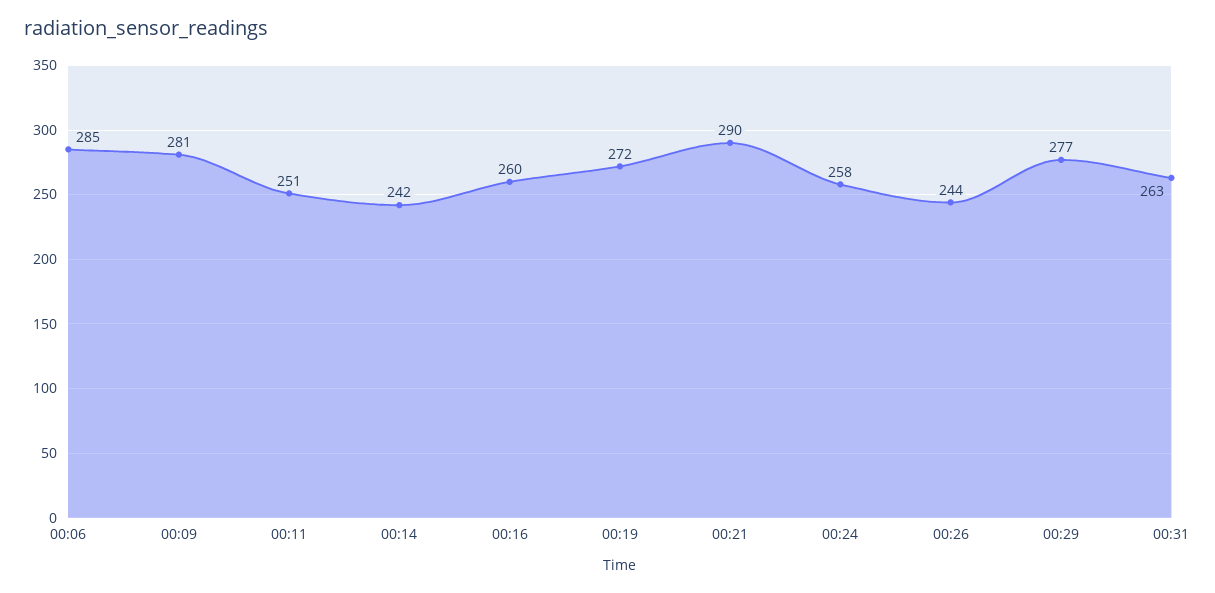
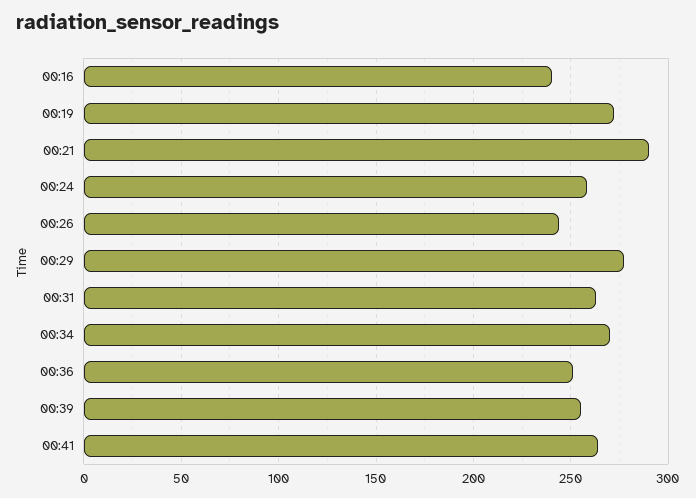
00:06: 285 -> none
00:09: 281 -> none
00:11: 251 -> none
00:14: 242 -> none
00:16: 260 -> 240
00:34: none -> 270
00:36: none -> 250
00:39: none -> 255
00:41: none -> 265

